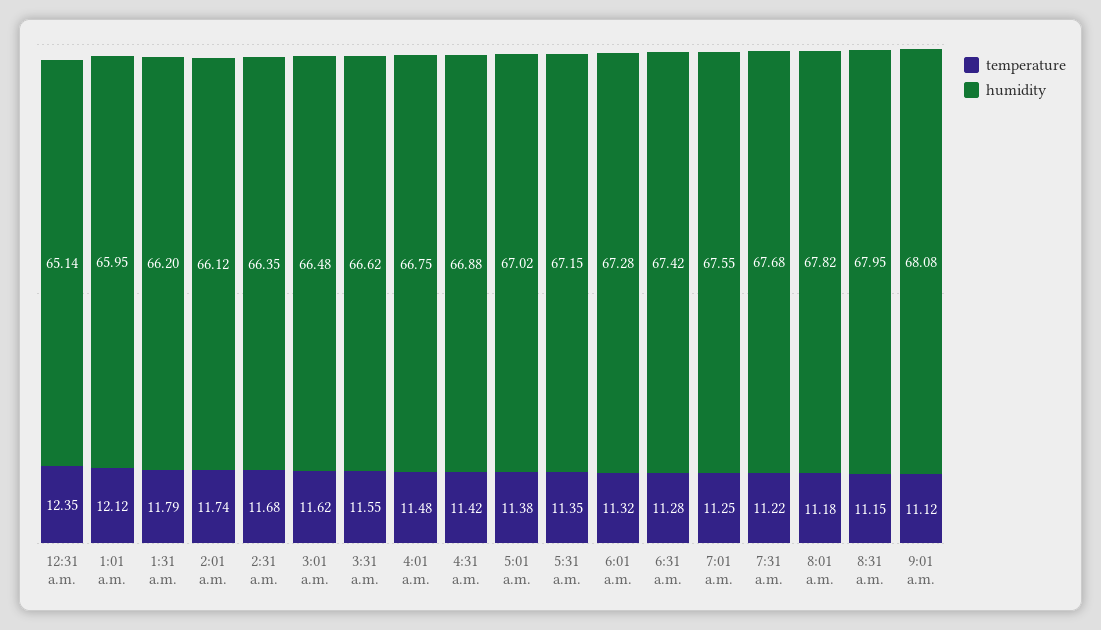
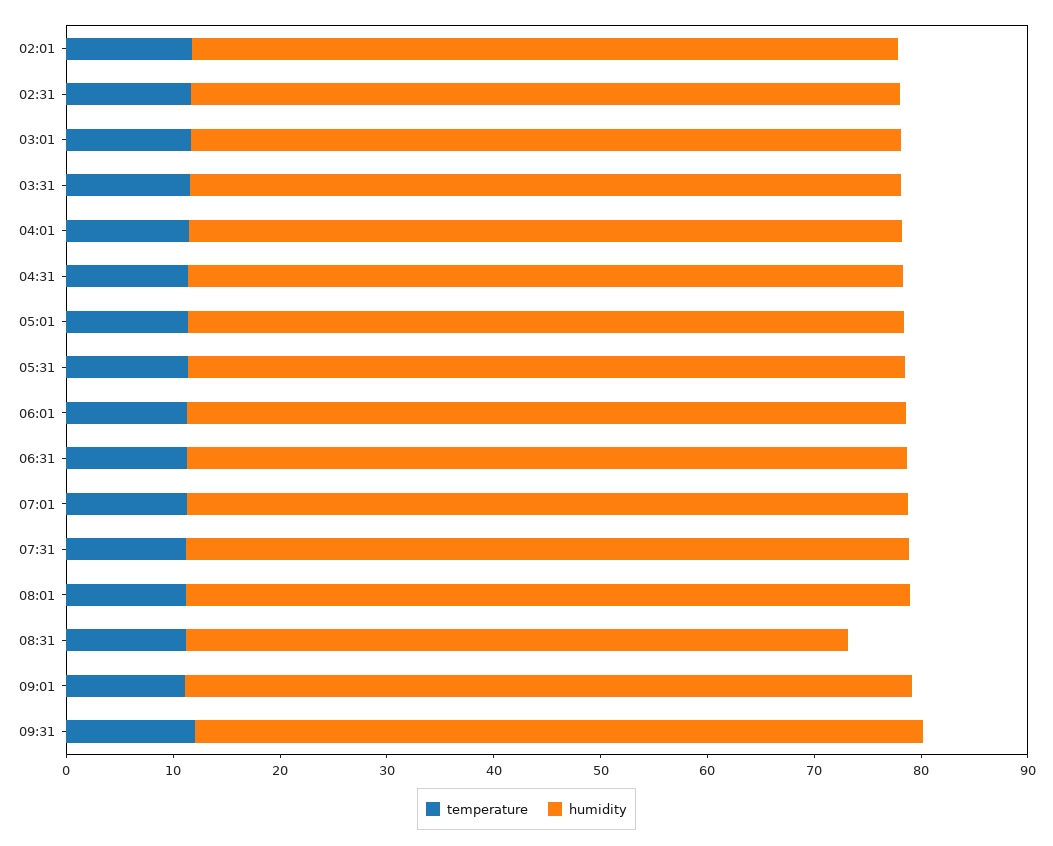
temperature, 12:31 a.m.: 12.35 -> none
humidity, 12:31 a.m.: 65.14 -> none
temperature, 1:01 a.m.: 12.12 -> none
humidity, 1:01 a.m.: 65.95 -> none
temperature, 1:31 a.m.: 11.79 -> none
humidity, 1:31 a.m.: 66.2 -> none
humidity, 8:31 a.m.: 67.95 -> 62
temperature, 09:31: none -> 12
humidity, 09:31: none -> 68

